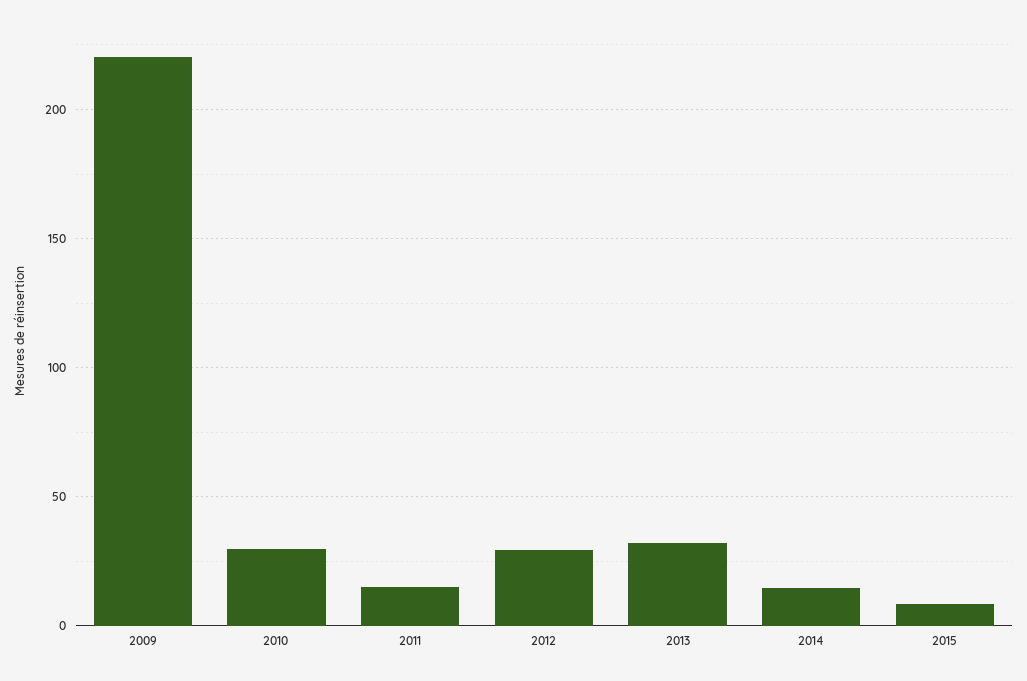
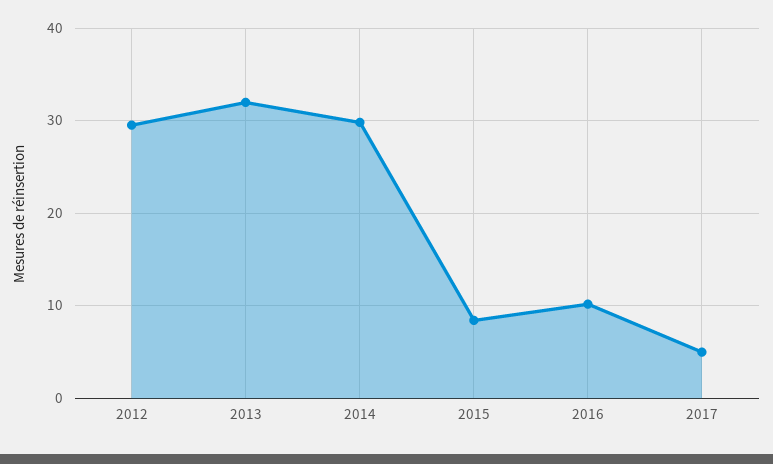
2009: 220 -> none
2010: 30 -> none
2011: 15 -> none
2014: 15 -> 30
2016: none -> 10
2017: none -> 5

